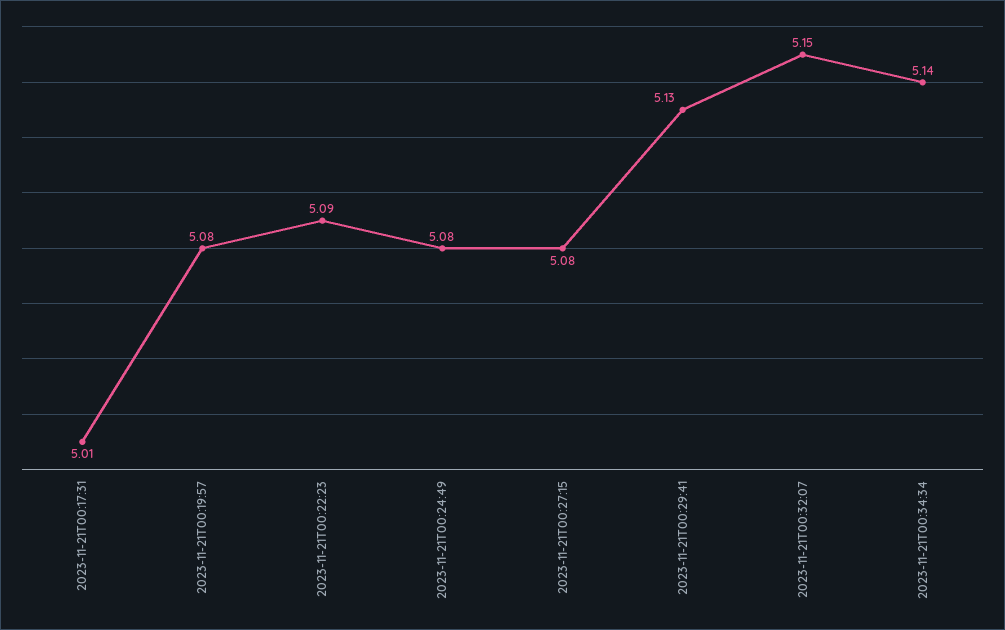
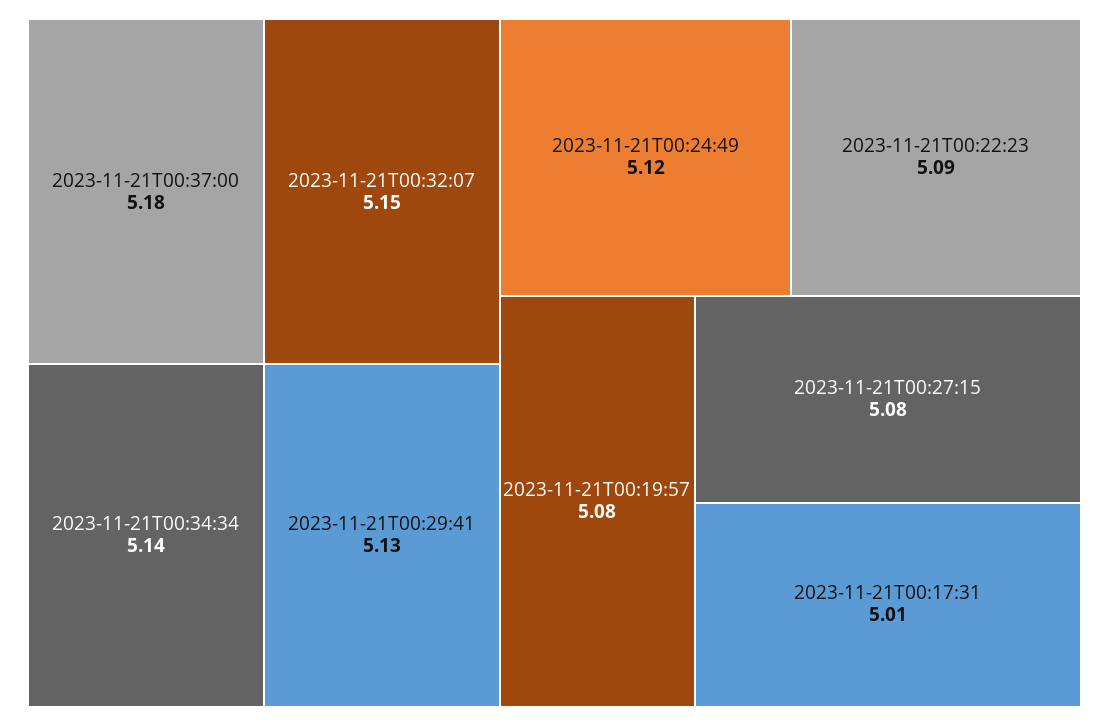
2023-11-21T00:24:49: 5.08 -> 5.12
2023-11-21T00:37:00: none -> 5.18

